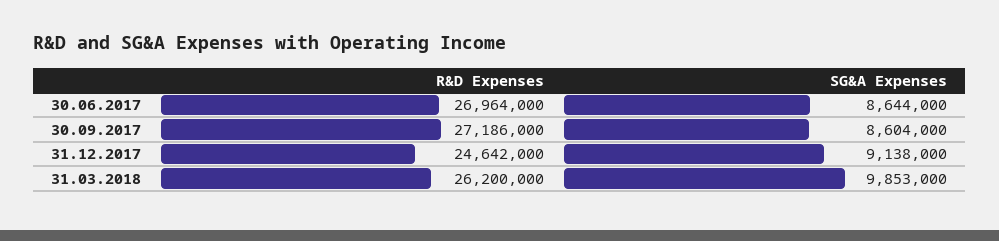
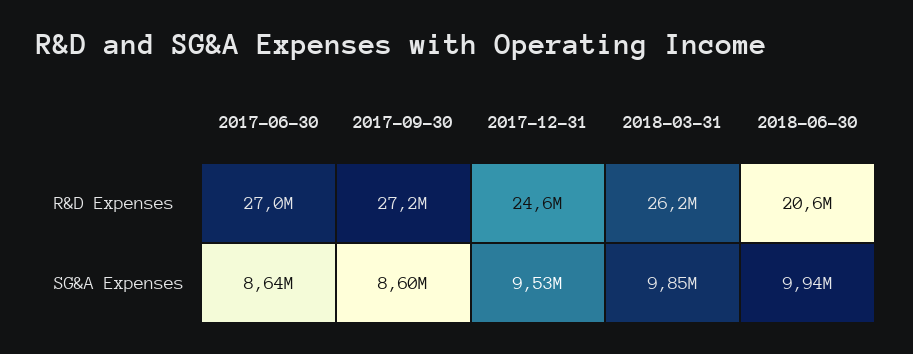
SG&A Expenses, 31.12.2017: 9138000 -> 9530000
R&D Expenses, 2018-06-30: none -> 20600000
SG&A Expenses, 2018-06-30: none -> 9940000

